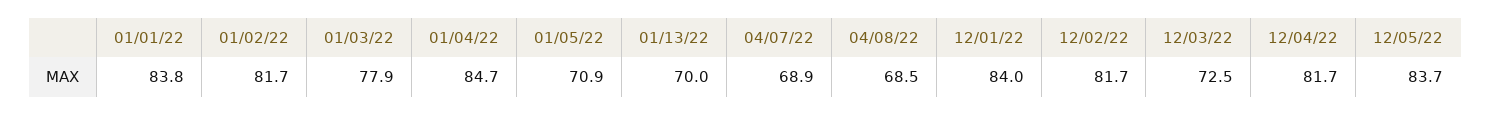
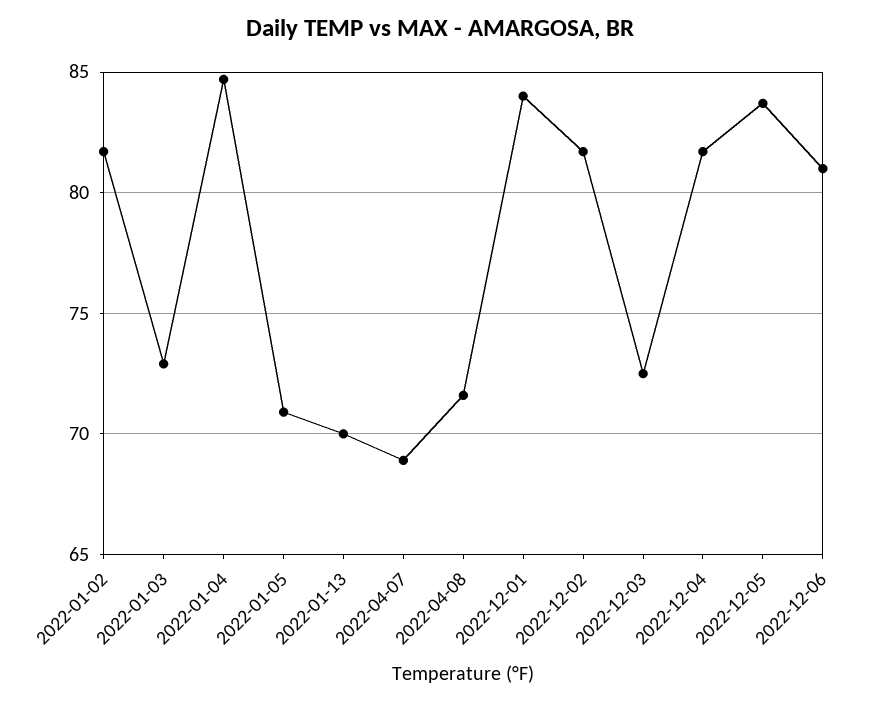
01/01/22: 83.8 -> none
01/03/22: 77.9 -> 73
04/08/22: 68.5 -> 71.5
2022-12-06: none -> 81

